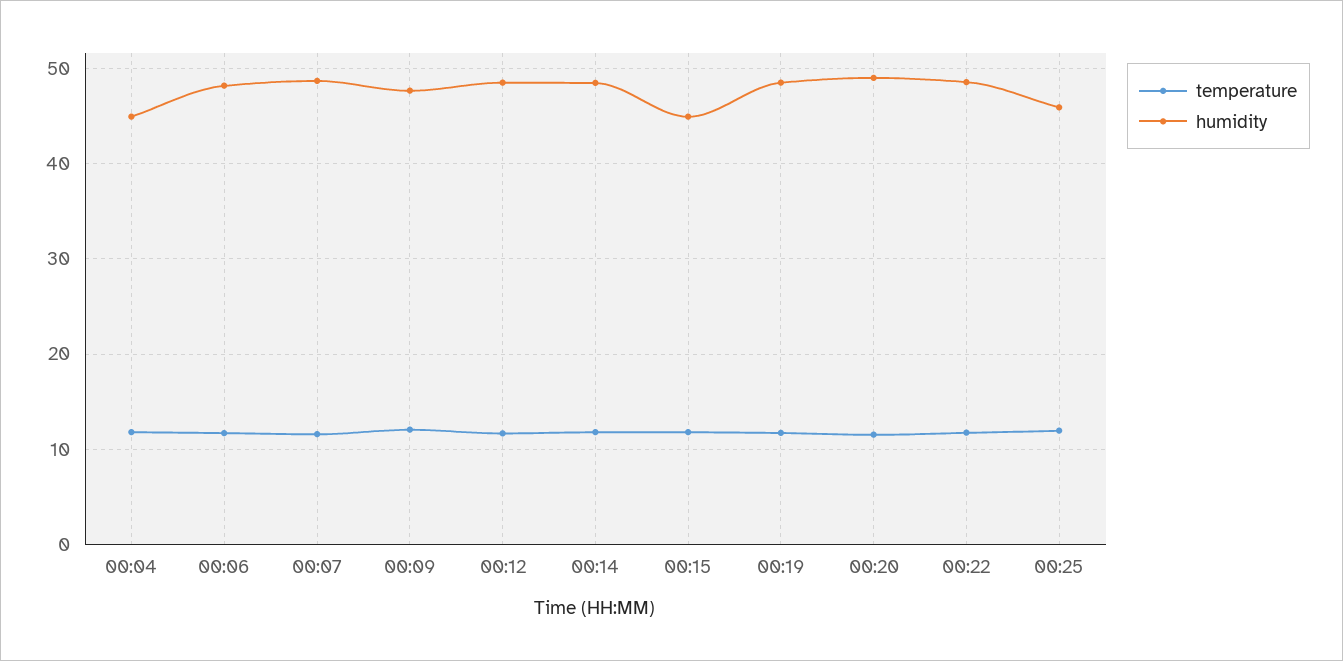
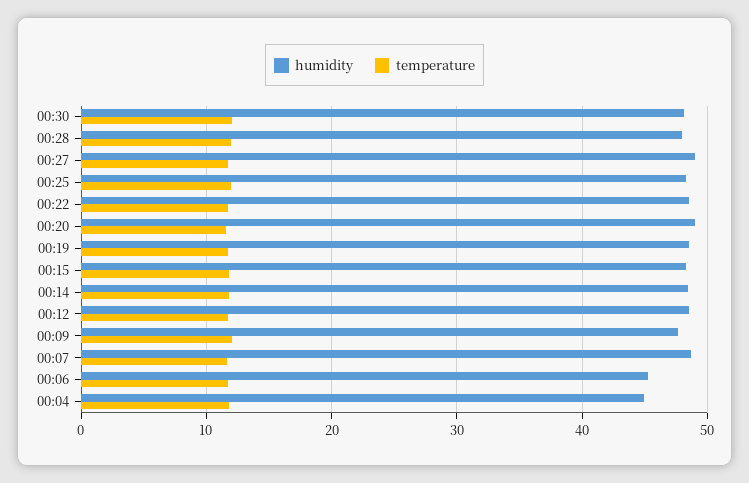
humidity, 00:06: 48 -> 45
humidity, 00:15: 45 -> 48
humidity, 00:25: 46 -> 48
humidity, 00:30: none -> 48
temperature, 00:30: none -> 12
humidity, 00:28: none -> 48
temperature, 00:28: none -> 12
humidity, 00:27: none -> 49
temperature, 00:27: none -> 12

